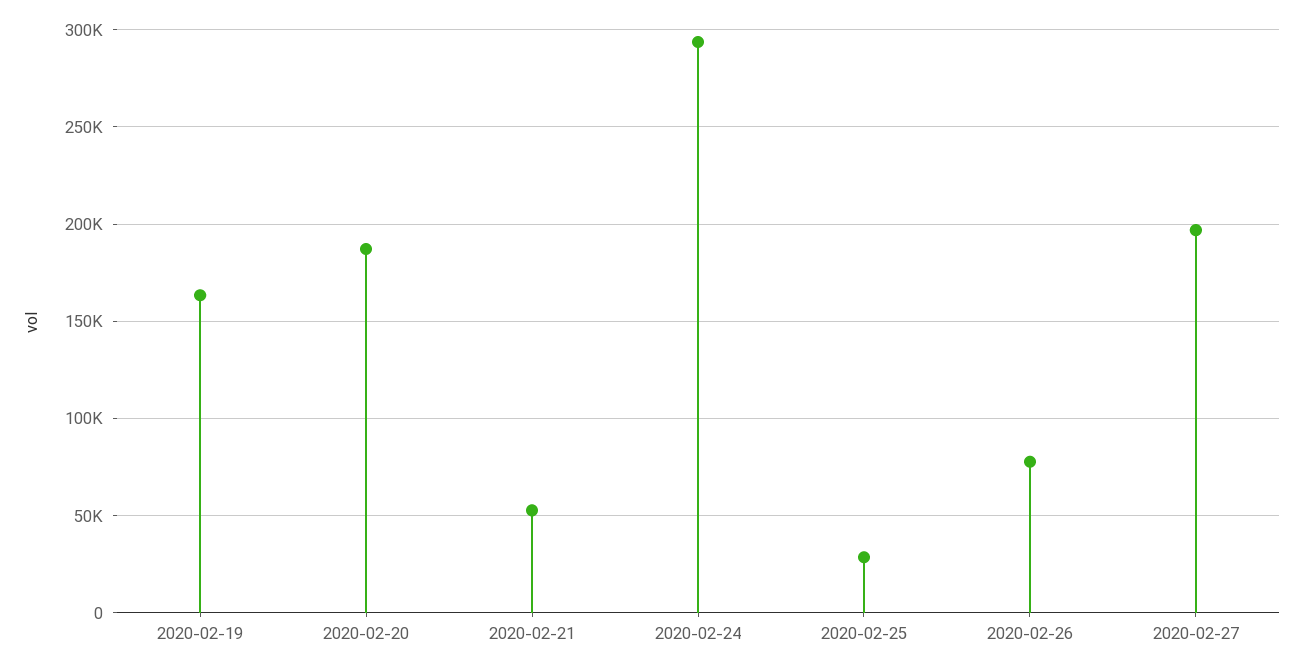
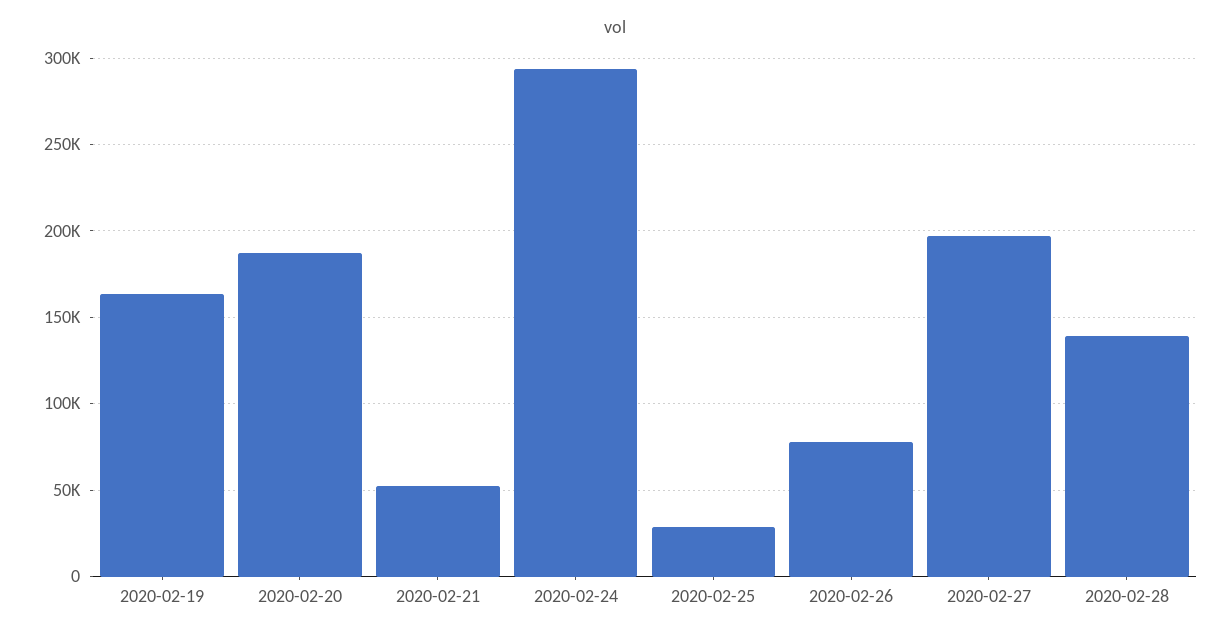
2020-02-28: none -> 140000

